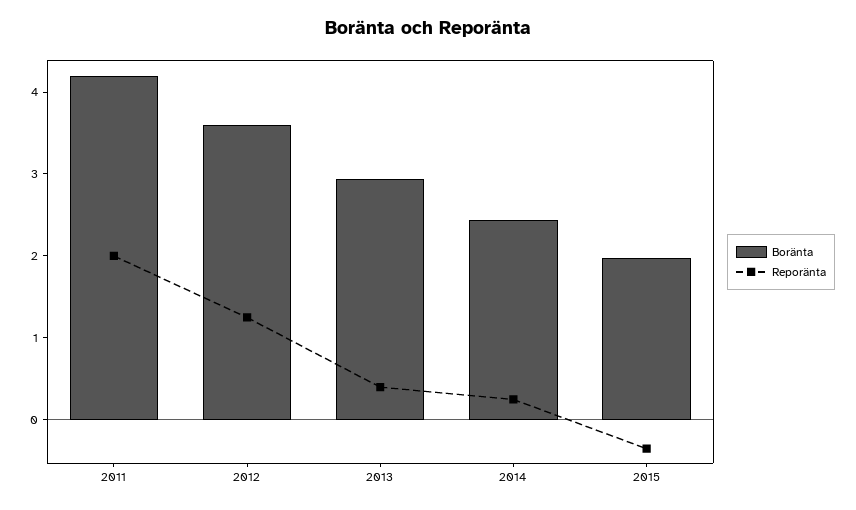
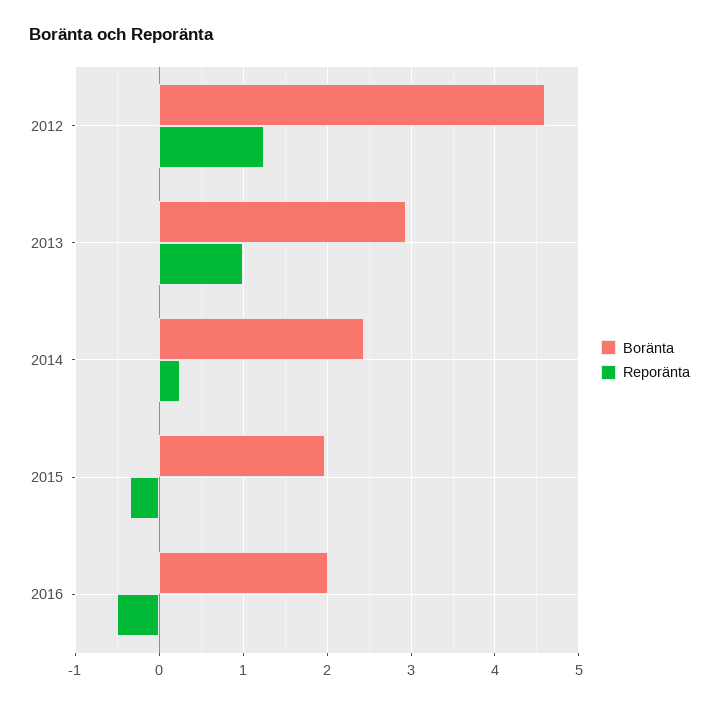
Boränta, 2011: 4.2 -> none
Reporänta, 2011: 2 -> none
Boränta, 2012: 3.6 -> 4.6
Reporänta, 2013: 0.4 -> 1
Boränta, 2016: none -> 2
Reporänta, 2016: none -> -0.5

